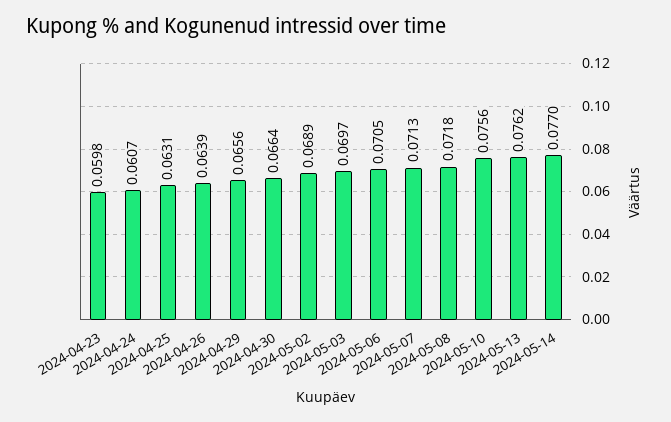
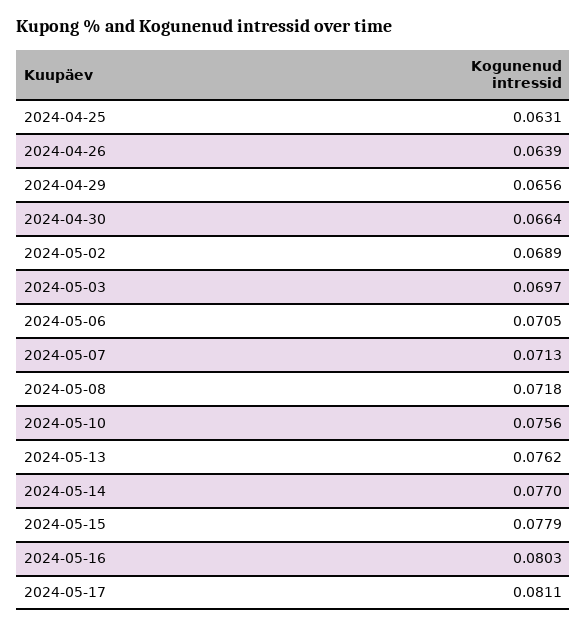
2024-04-23: 0.0598 -> none
2024-04-24: 0.0607 -> none
2024-05-15: none -> 0.0779
2024-05-16: none -> 0.0803
2024-05-17: none -> 0.0811

